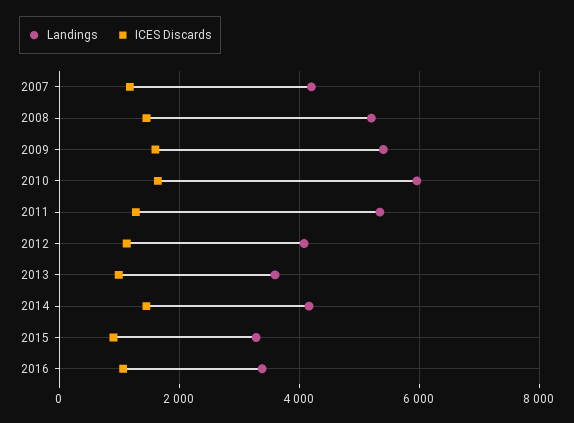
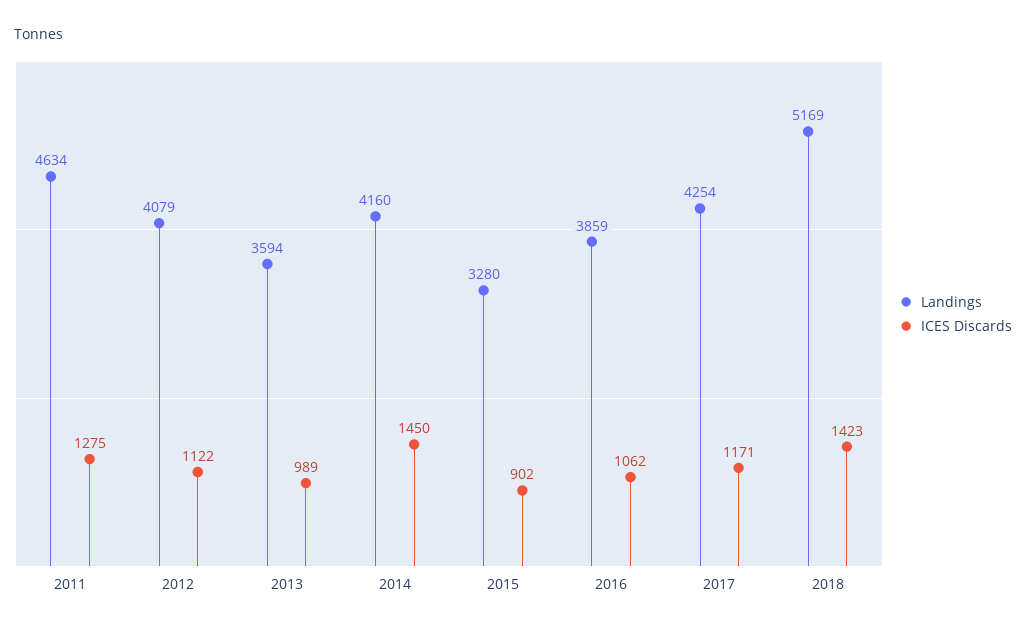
Landings, 2007: 4200 -> none
ICES Discards, 2007: 1200 -> none
Landings, 2008: 5200 -> none
ICES Discards, 2008: 1400 -> none
Landings, 2009: 5400 -> none
ICES Discards, 2009: 1600 -> none
Landings, 2010: 6000 -> none
ICES Discards, 2010: 1600 -> none
Landings, 2011: 5400 -> 4634
Landings, 2016: 3400 -> 3859
Landings, 2017: none -> 4254
ICES Discards, 2017: none -> 1171
Landings, 2018: none -> 5169
ICES Discards, 2018: none -> 1423

